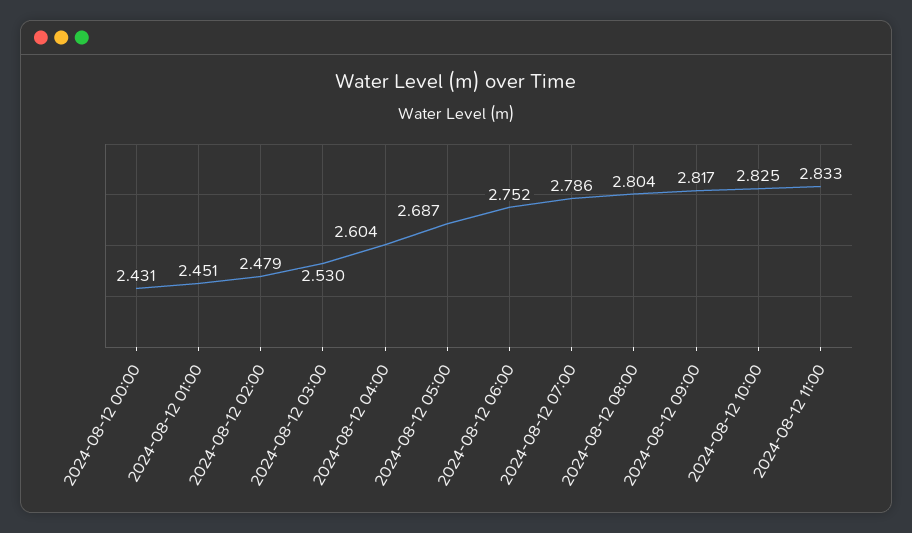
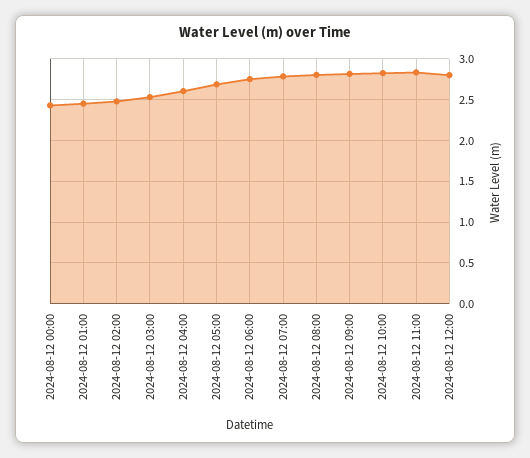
2024-08-12 12:00: none -> 2.8

